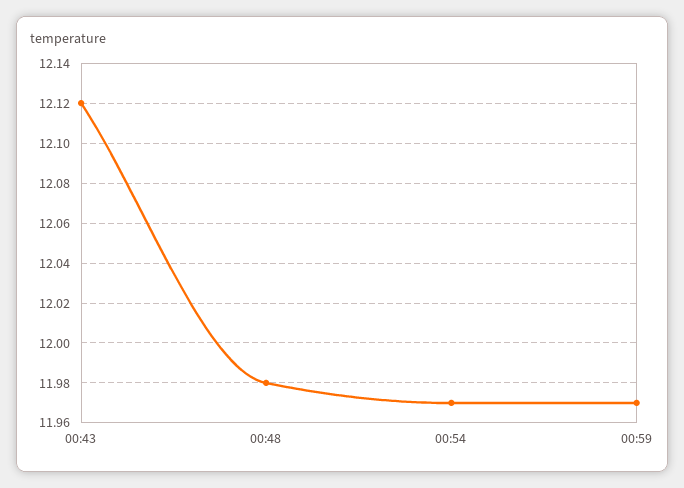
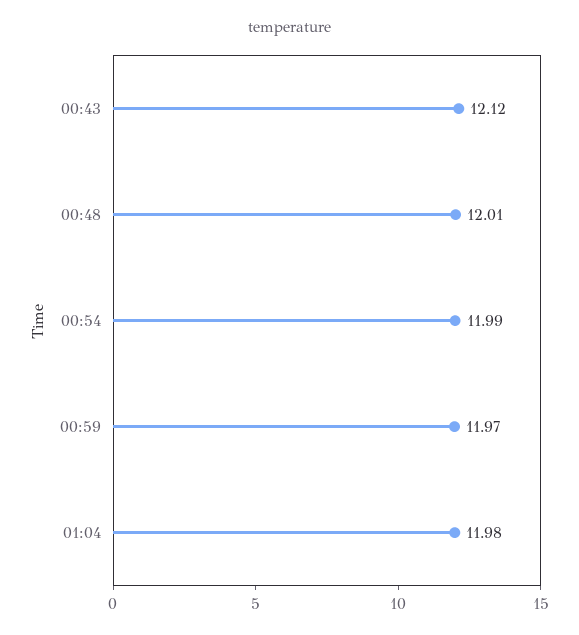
00:48: 11.98 -> 12.01
00:54: 11.97 -> 11.99
01:04: none -> 11.98

